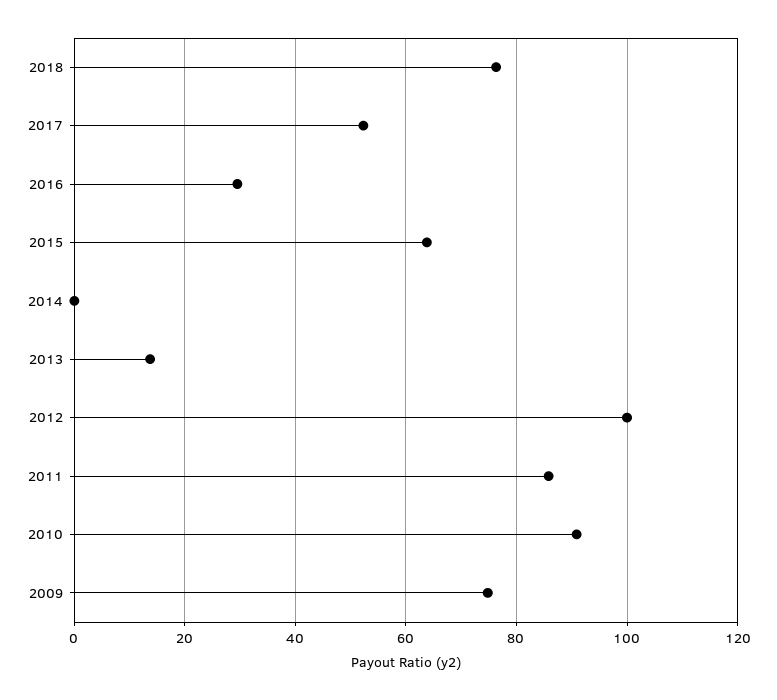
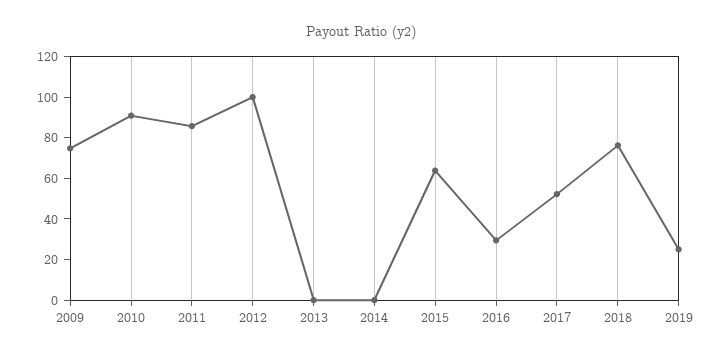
2013: 14 -> 0
2019: none -> 25

